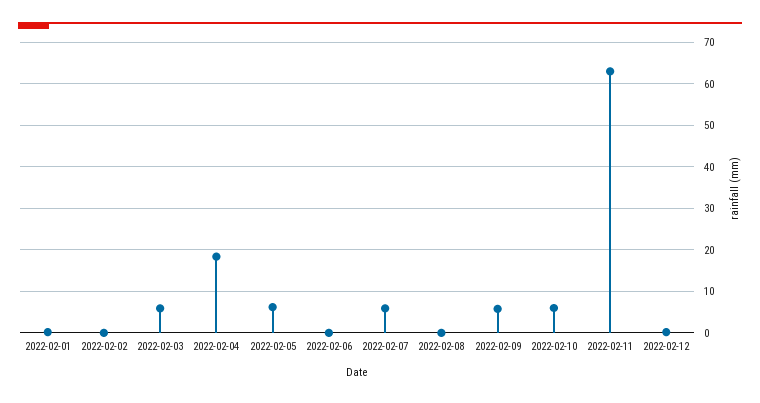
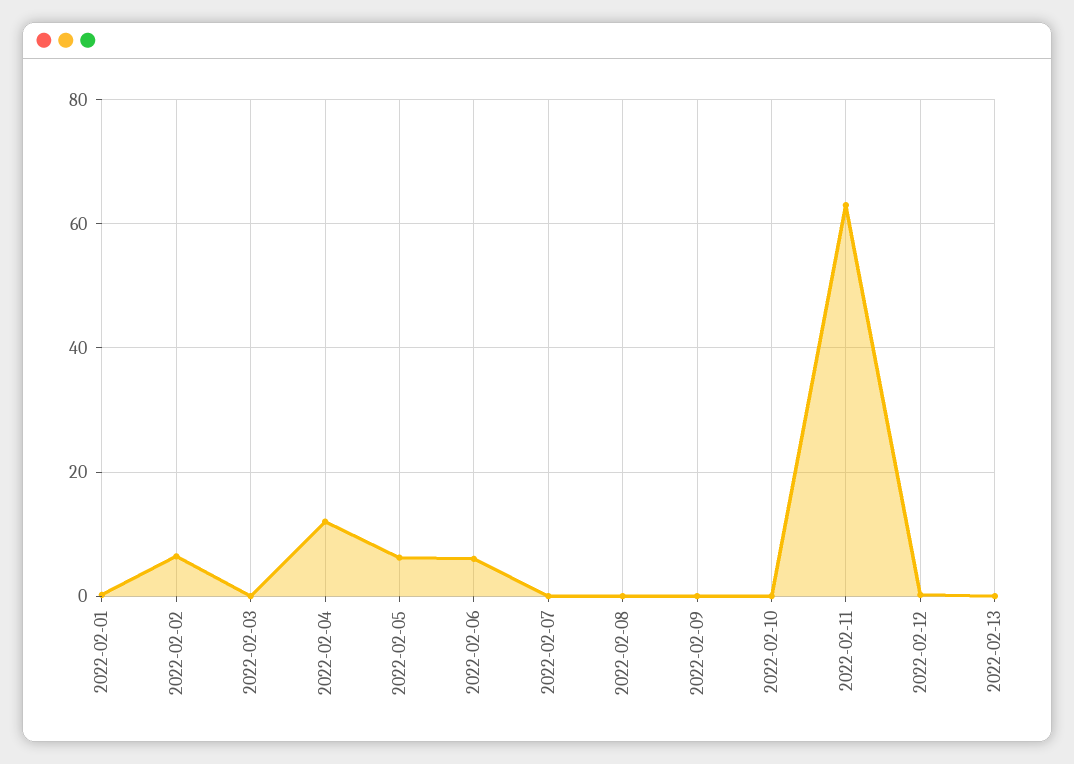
2022-02-02: 0 -> 6
2022-02-03: 6 -> 0
2022-02-04: 18 -> 12
2022-02-06: 0 -> 6
2022-02-07: 6 -> 0
2022-02-09: 6 -> 0
2022-02-10: 6 -> 0
2022-02-13: none -> 0

